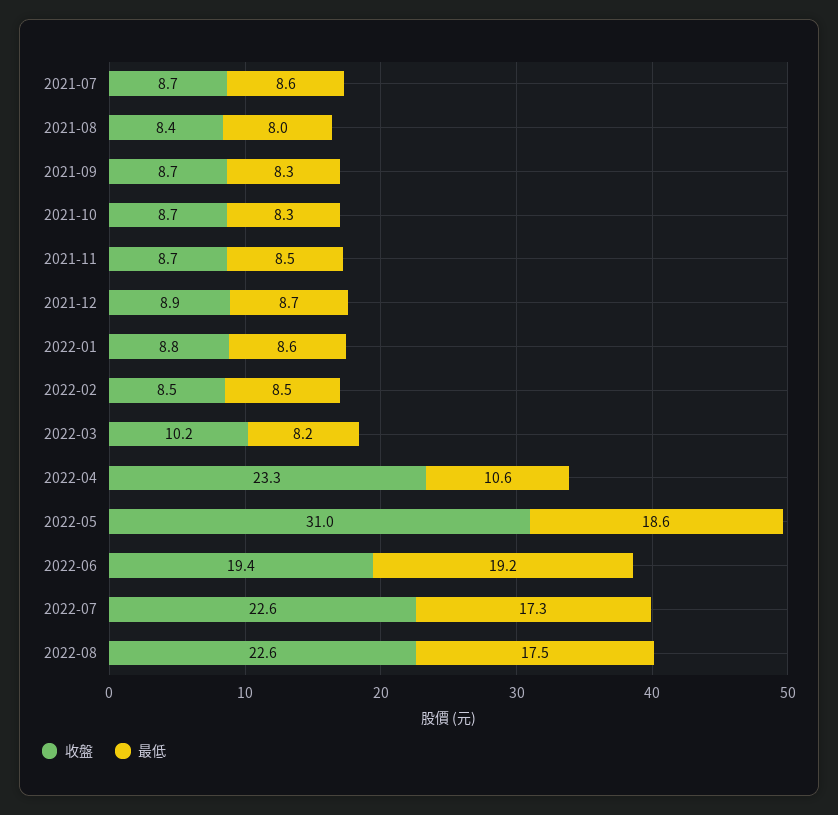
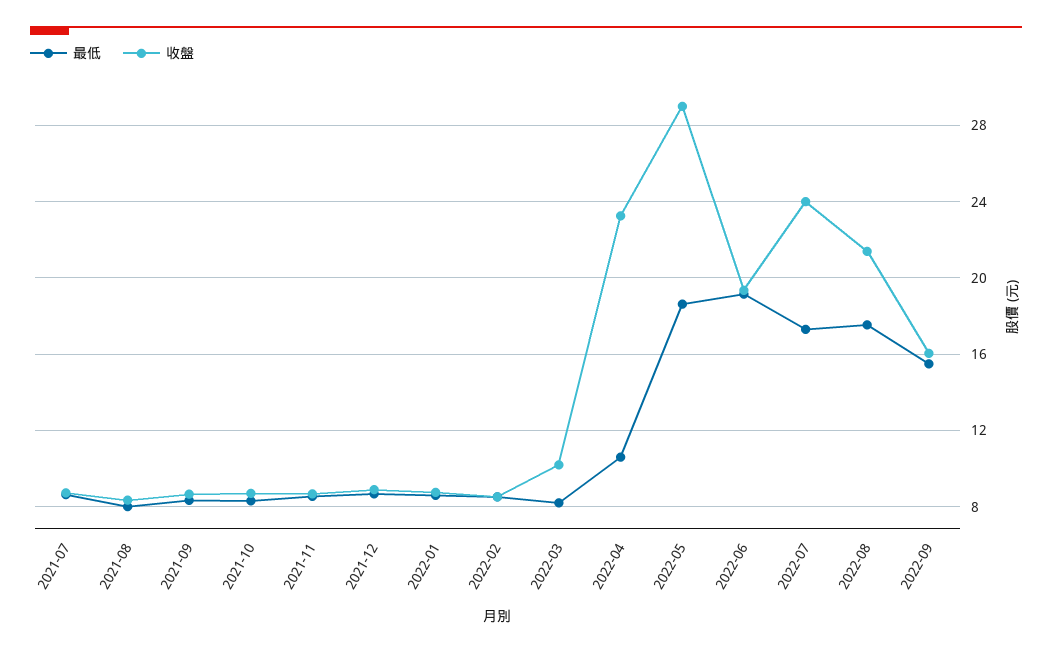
收盤, 2022-05: 31 -> 29
收盤, 2022-07: 22.6 -> 24
收盤, 2022-08: 22.6 -> 21.5
最低, 2022-09: none -> 15.5
收盤, 2022-09: none -> 16

